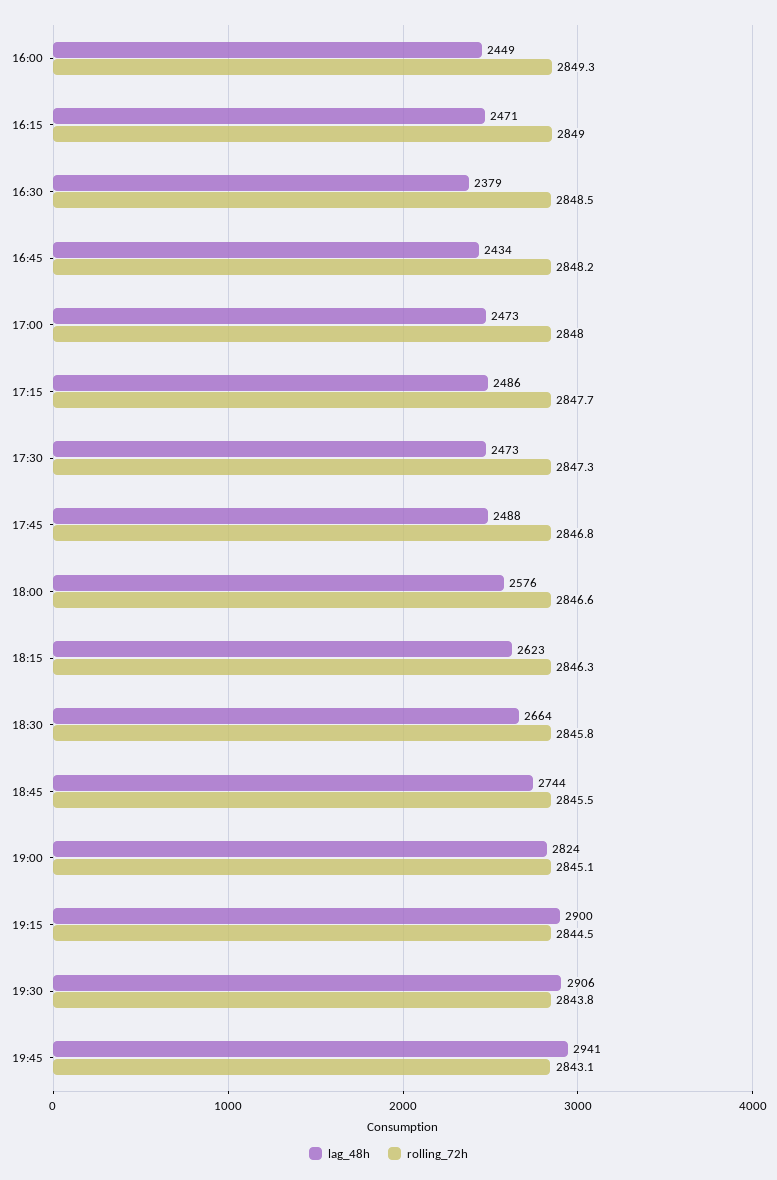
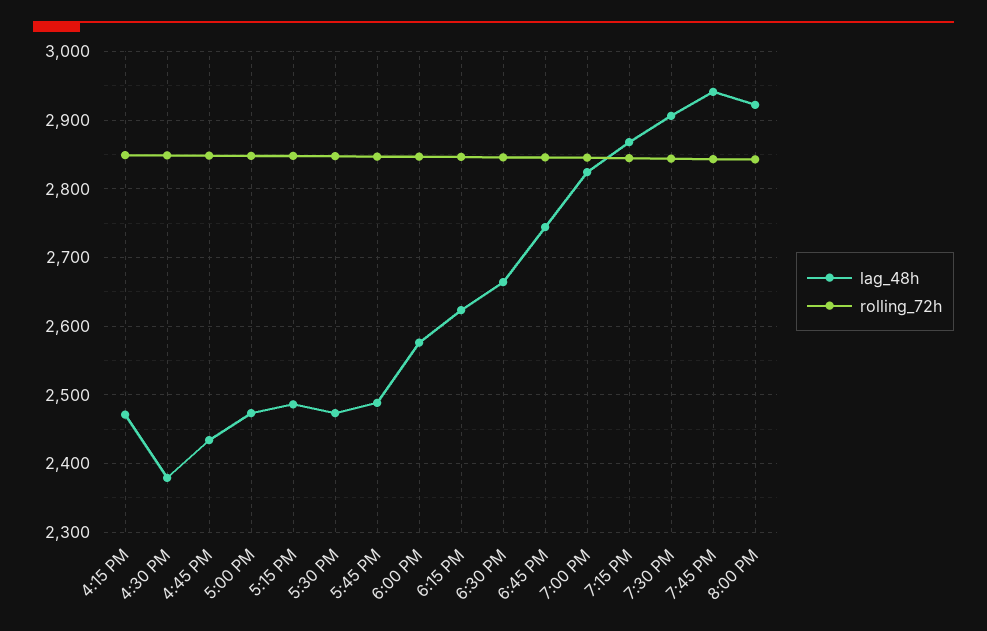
lag_48h, 16:00: 2449 -> none
rolling_72h, 16:00: 2849.3 -> none
lag_48h, 19:15: 2900 -> 2870
lag_48h, 8:00 PM: none -> 2920
rolling_72h, 8:00 PM: none -> 2840

